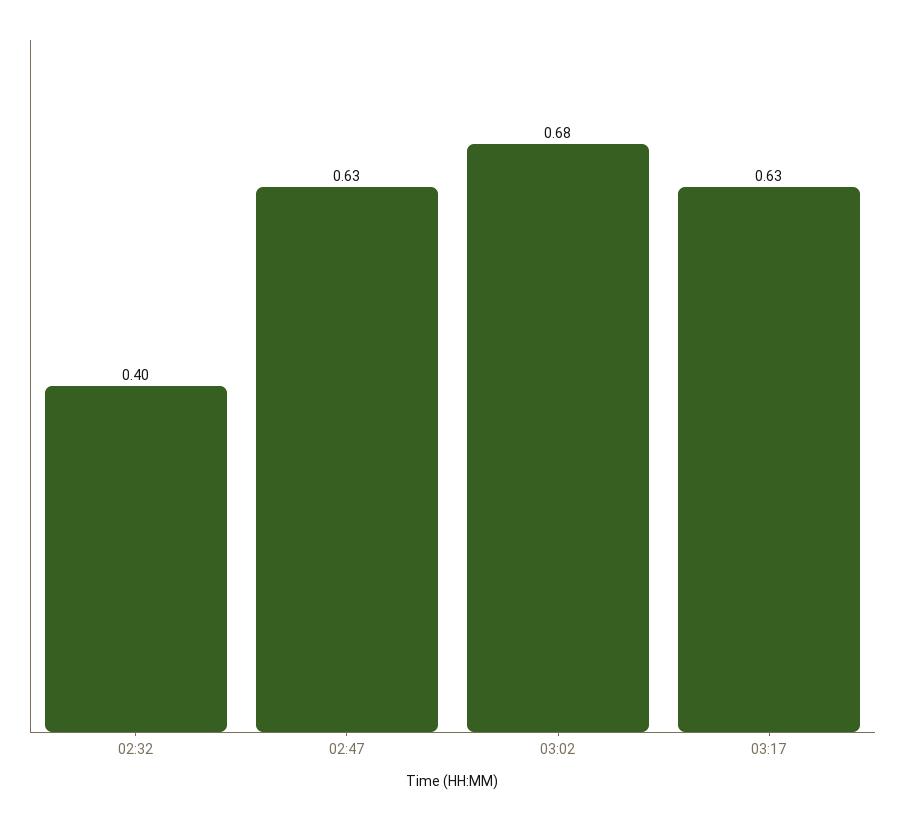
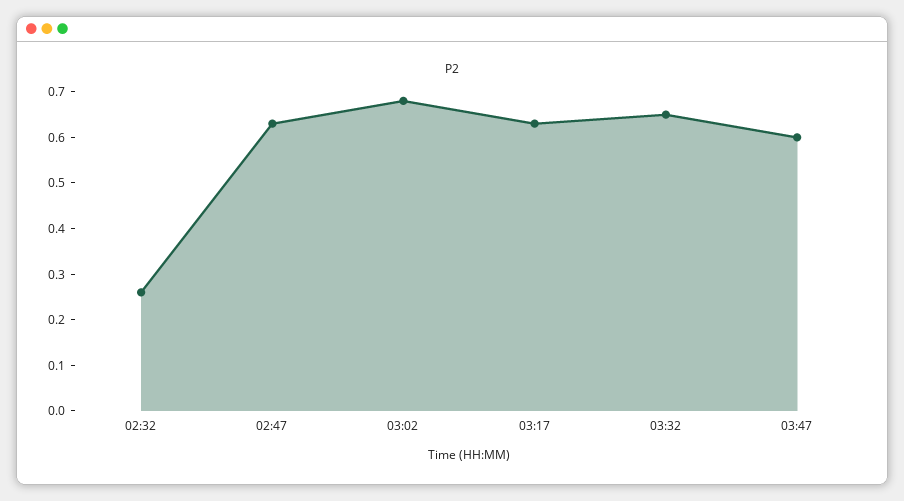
02:32: 0.4 -> 0.25
03:32: none -> 0.65
03:47: none -> 0.6

